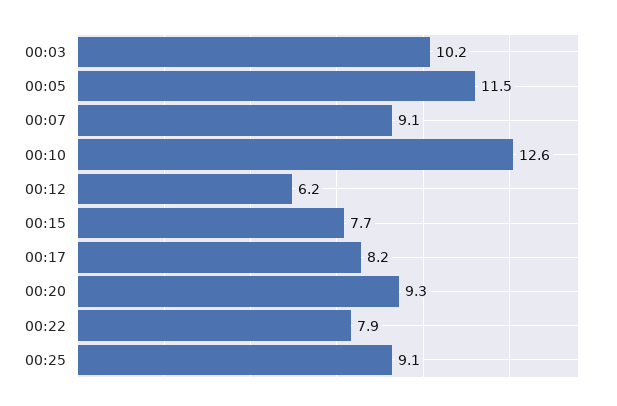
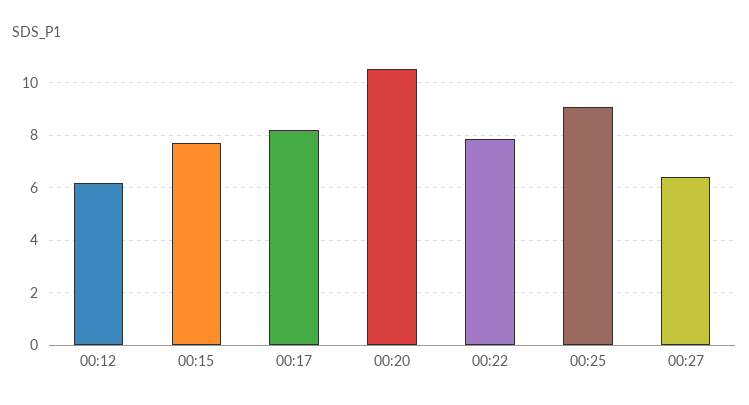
00:03: 10.2 -> none
00:05: 11.5 -> none
00:07: 9.1 -> none
00:10: 12.6 -> none
00:20: 9.3 -> 10.5
00:27: none -> 6.5

